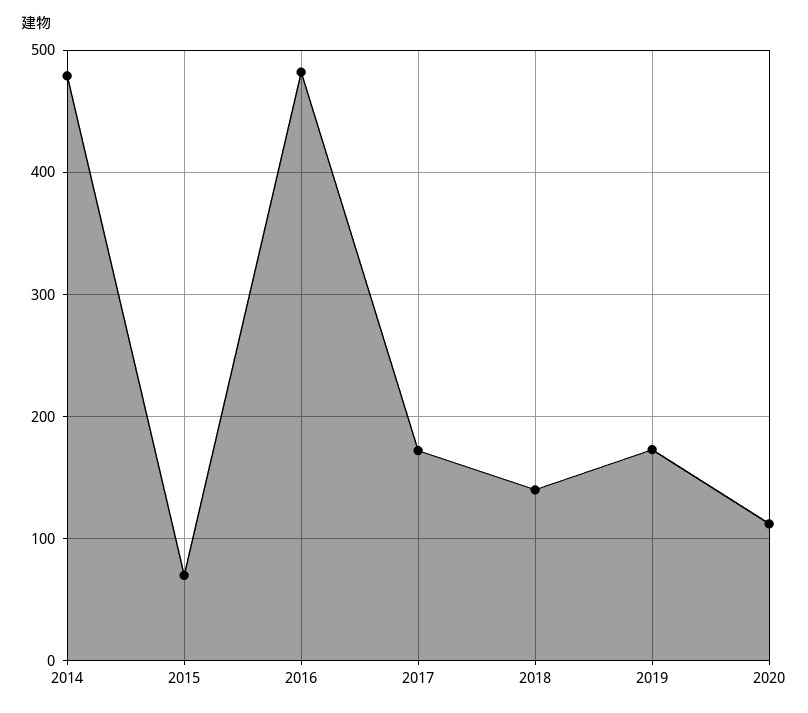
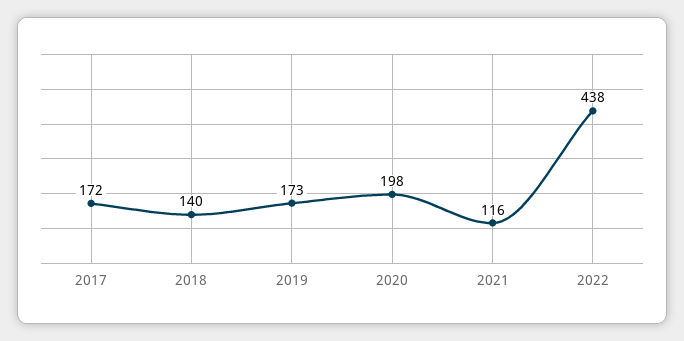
2014: 480 -> none
2015: 70 -> none
2016: 480 -> none
2020: 110 -> 198
2021: none -> 116
2022: none -> 438

